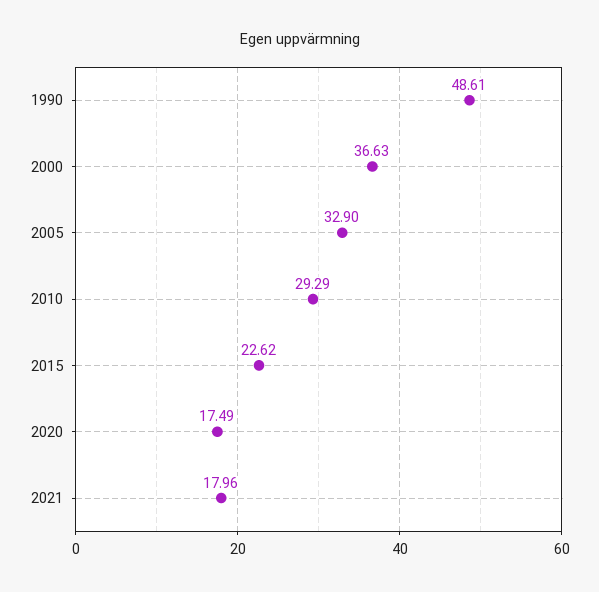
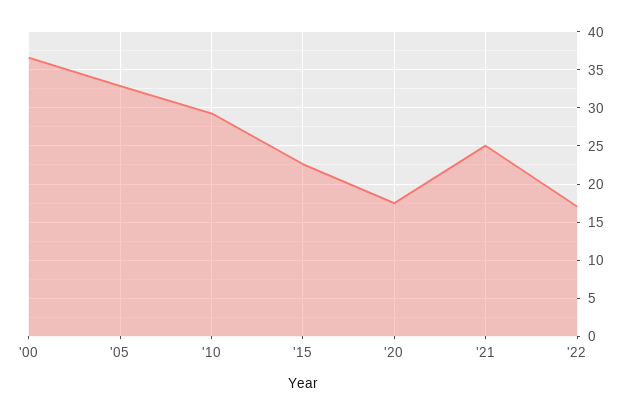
1990: 48.61 -> none
2021: 17.96 -> 25
'22: none -> 17

